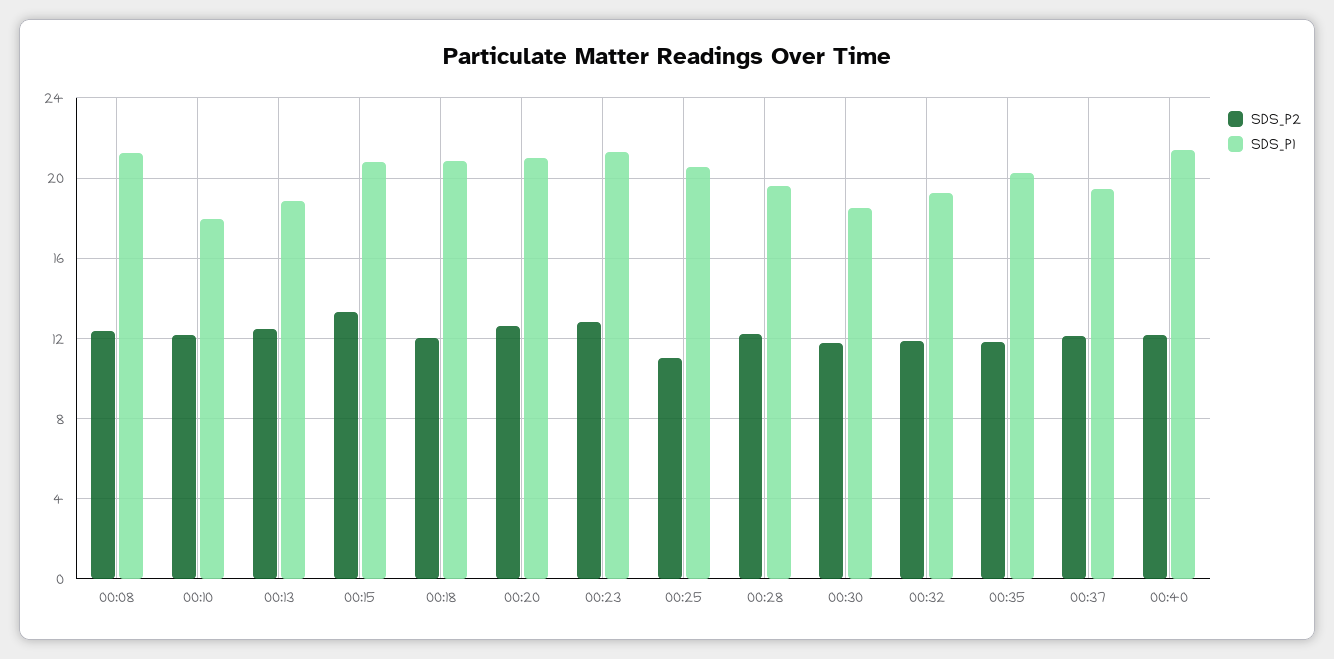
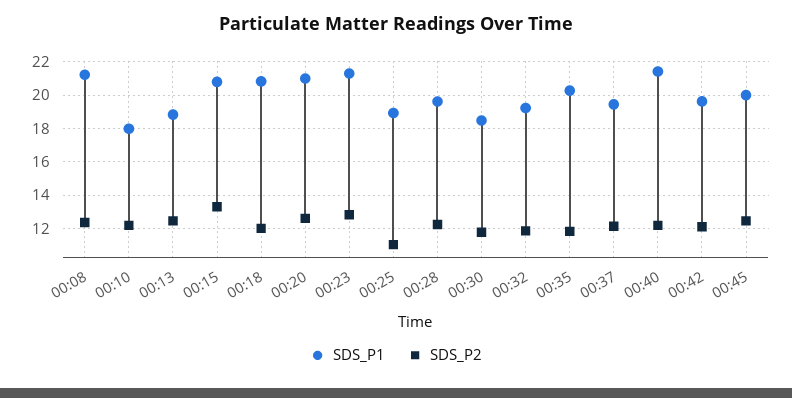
SDS_P1, 00:25: 20.5 -> 19
SDS_P1, 00:42: none -> 19.5
SDS_P2, 00:42: none -> 12
SDS_P1, 00:45: none -> 20
SDS_P2, 00:45: none -> 12.5

